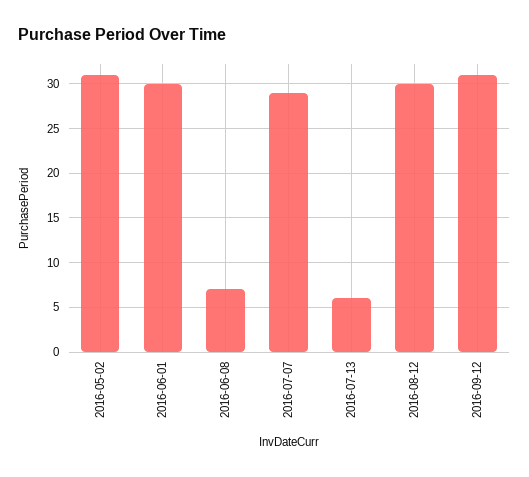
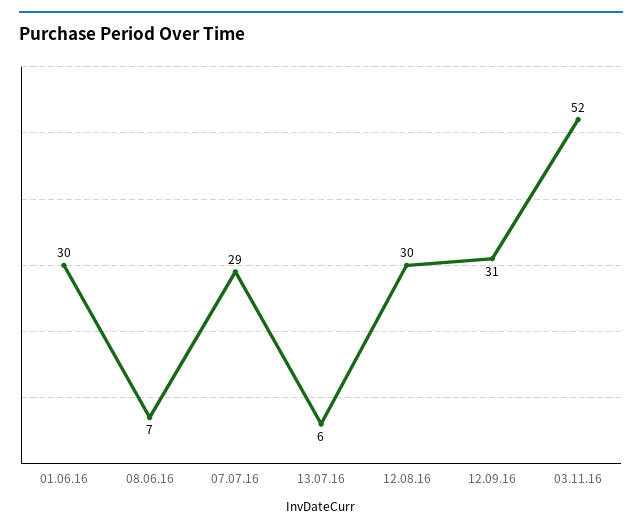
2016-05-02: 31 -> none
03.11.16: none -> 52

